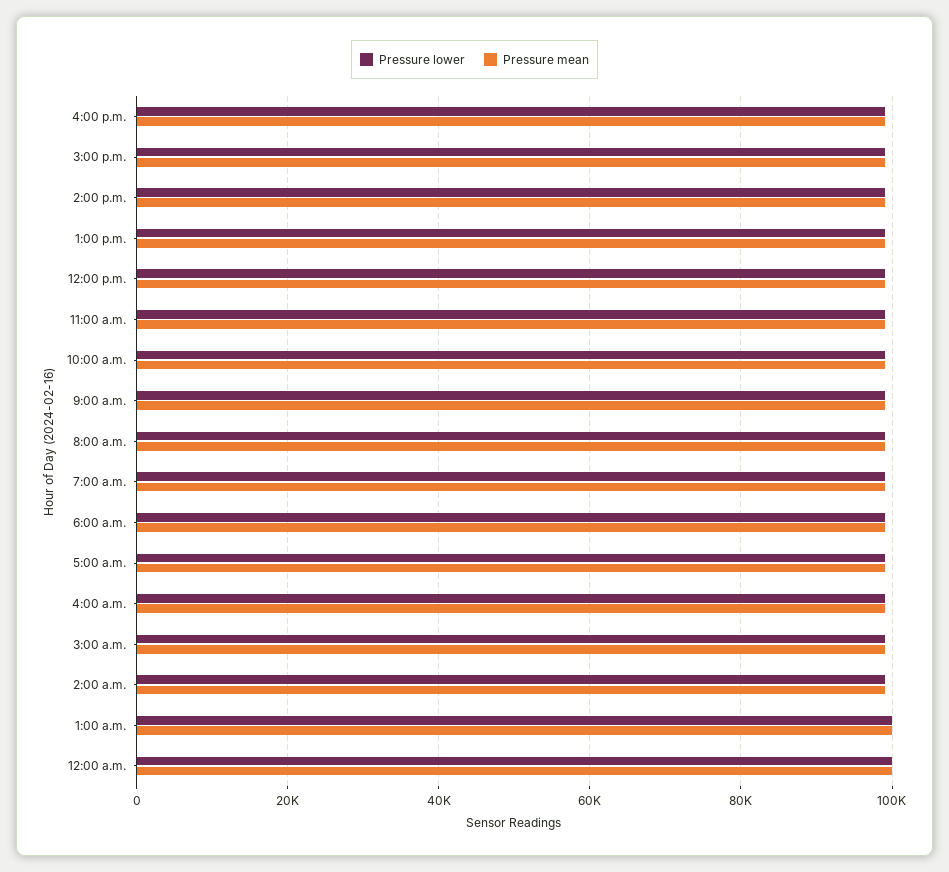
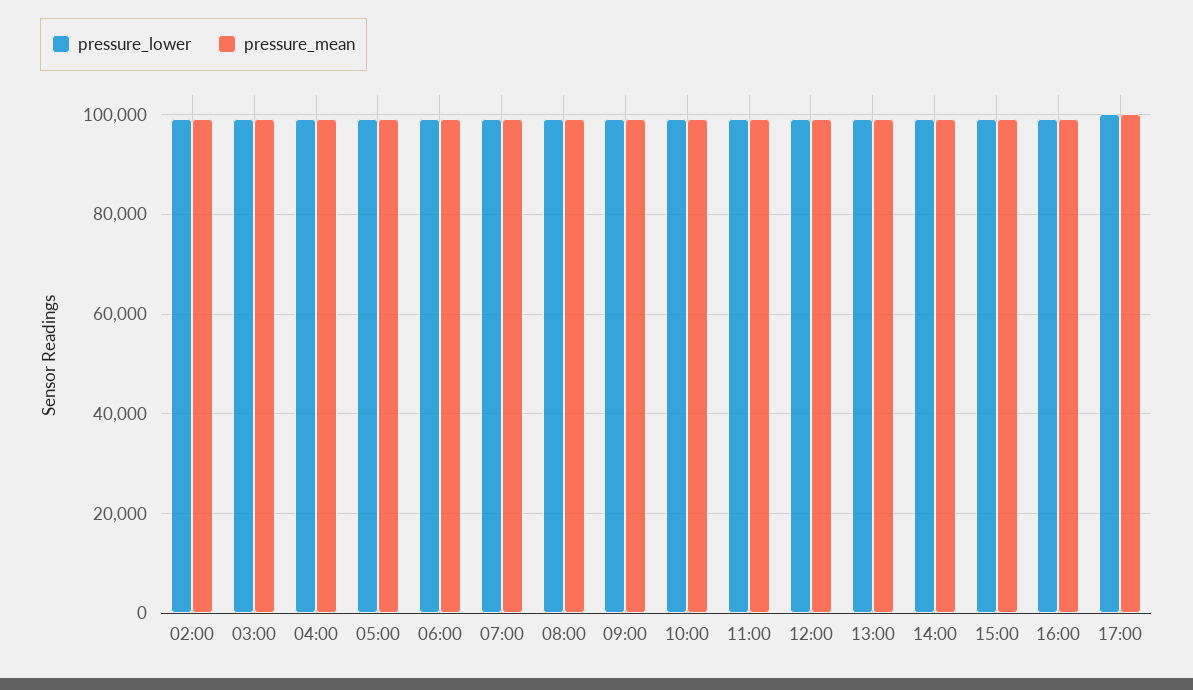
Pressure lower, 1:00 a.m.: 100000 -> none
Pressure mean, 1:00 a.m.: 100000 -> none
Pressure lower, 12:00 a.m.: 100000 -> none
Pressure mean, 12:00 a.m.: 100000 -> none
Pressure lower, 17:00: none -> 100000
Pressure mean, 17:00: none -> 100000

